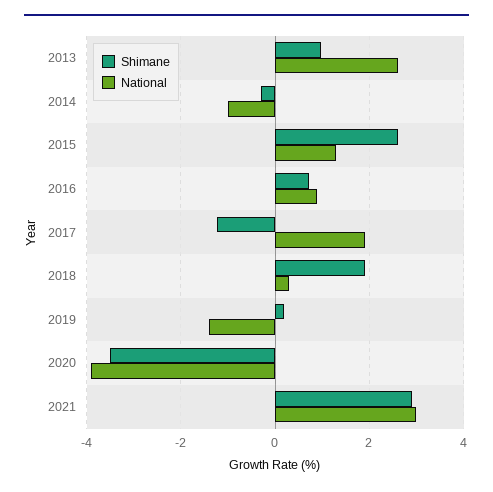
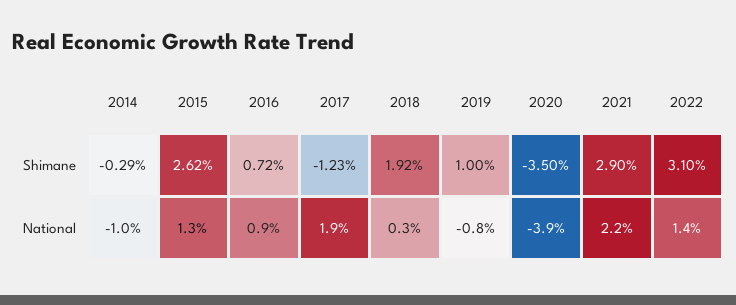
Shimane, 2013: 1 -> none
National, 2013: 2.6 -> none
Shimane, 2019: 0.2 -> 1
National, 2019: -1.4 -> -0.8
National, 2021: 3 -> 2.2
Shimane, 2022: none -> 3.1
National, 2022: none -> 1.4

